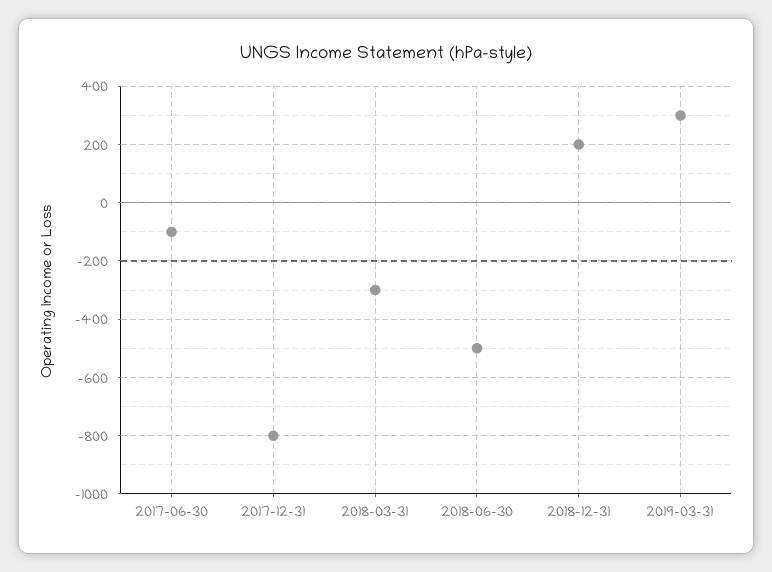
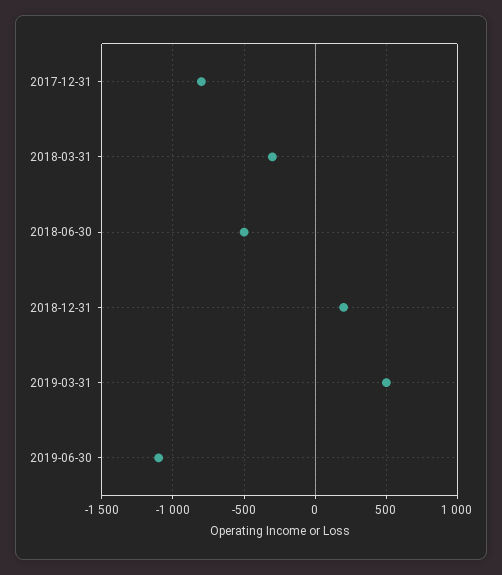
2017-06-30: -100 -> none
2019-03-31: 300 -> 500
2019-06-30: none -> -1100

